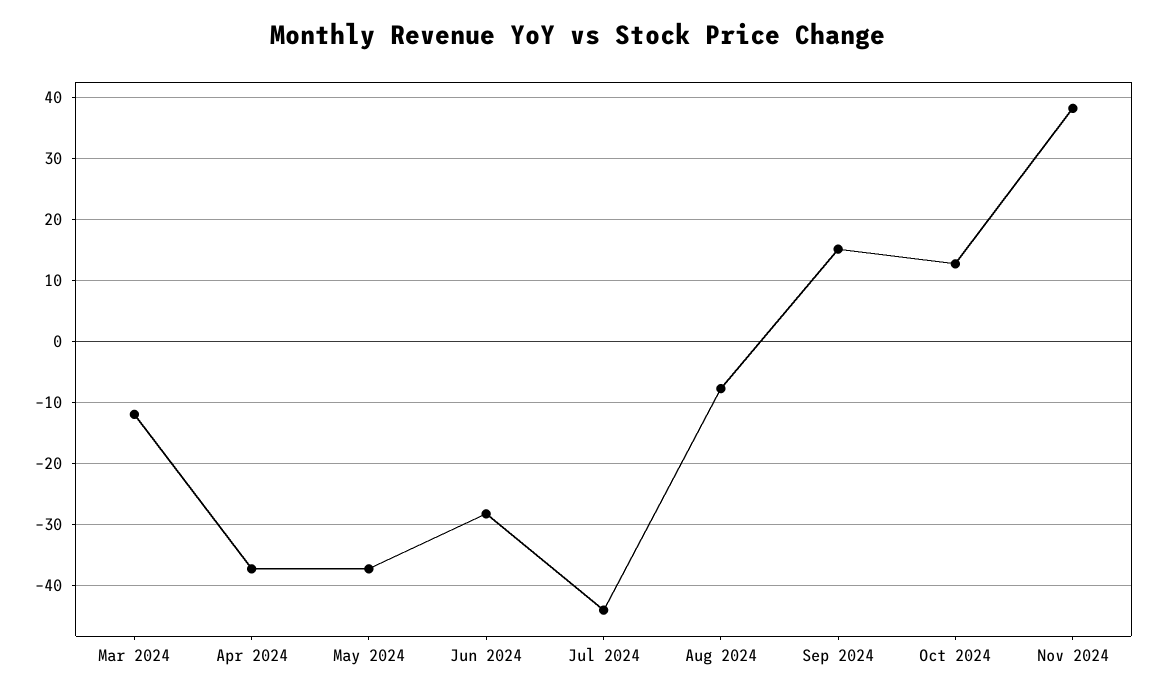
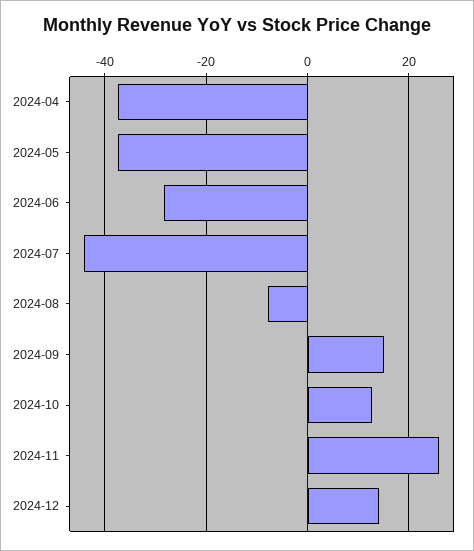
Mar 2024: -12 -> none
Nov 2024: 38 -> 26
2024-12: none -> 14

